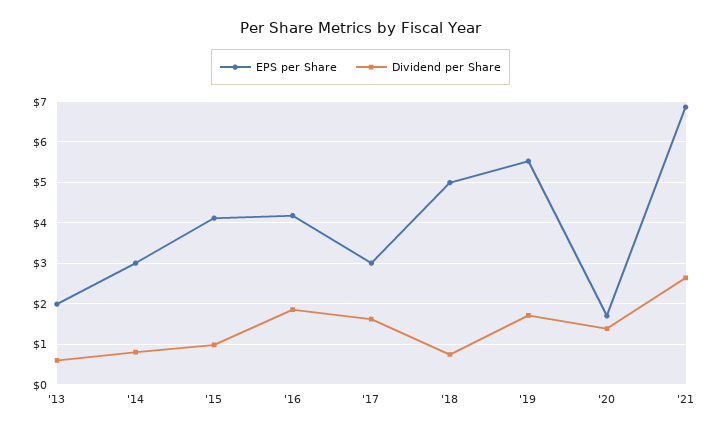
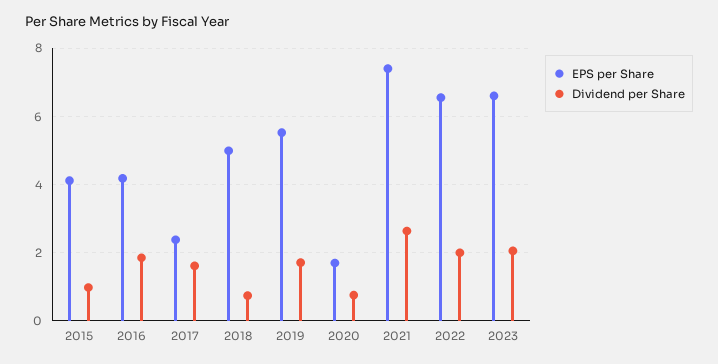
EPS per Share, '13: 2 -> none
Dividend per Share, '13: 0.6 -> none
EPS per Share, '14: 3 -> none
Dividend per Share, '14: 0.8 -> none
EPS per Share, '17: 3 -> 2.4
Dividend per Share, '20: 1.4 -> 0.8
EPS per Share, '21: 6.8 -> 7.4
EPS per Share, 2022: none -> 6.6
Dividend per Share, 2022: none -> 2
EPS per Share, 2023: none -> 6.6
Dividend per Share, 2023: none -> 2

